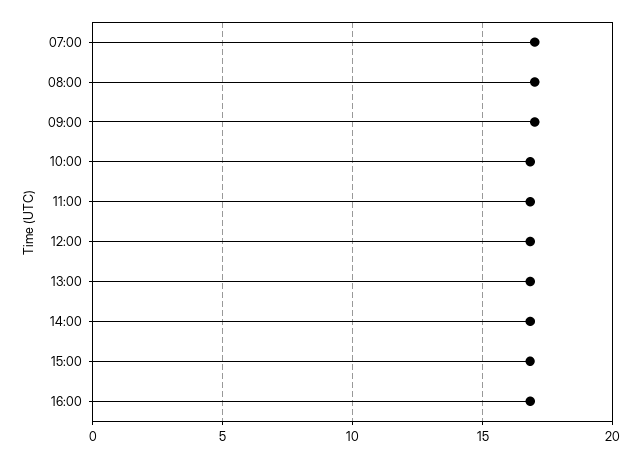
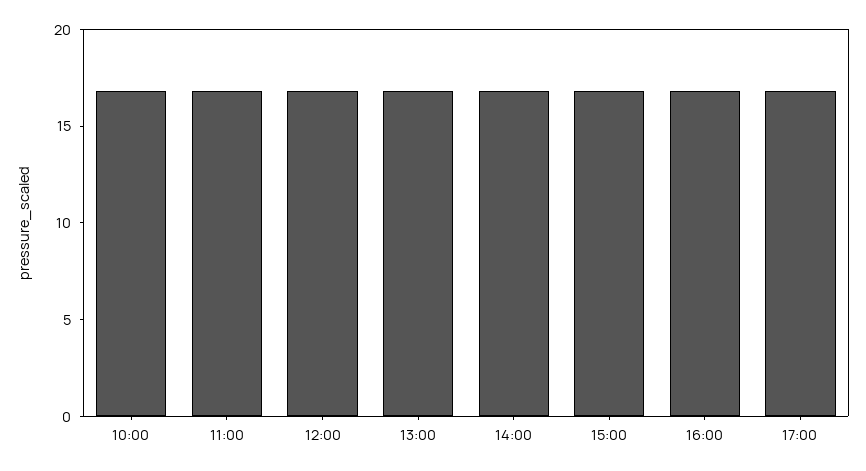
07:00: 17 -> none
08:00: 17 -> none
09:00: 17 -> none
17:00: none -> 17

